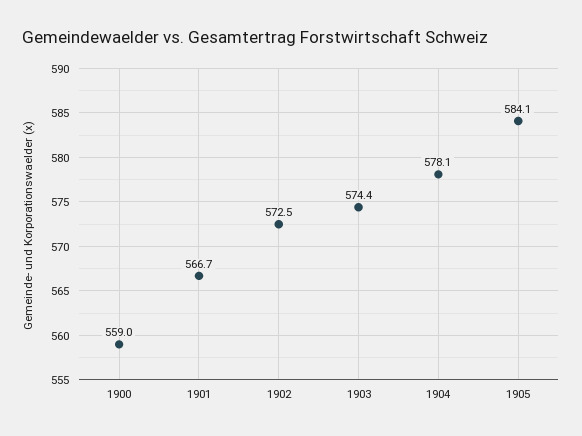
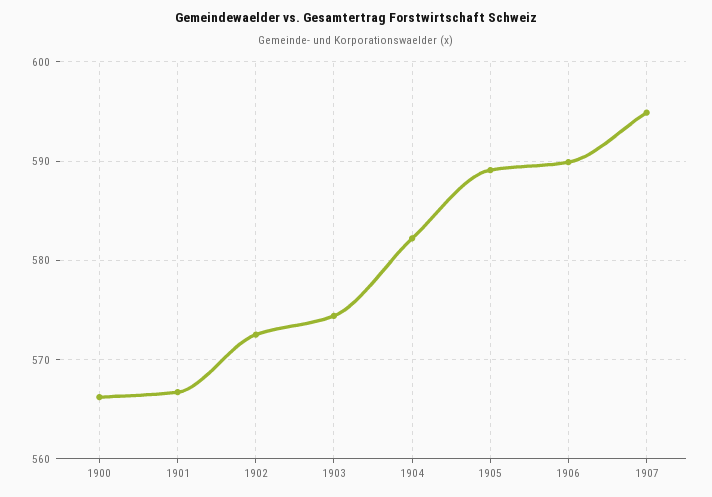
1900: 559 -> 566
1904: 578.1 -> 582
1905: 584.1 -> 589
1906: none -> 590
1907: none -> 595

